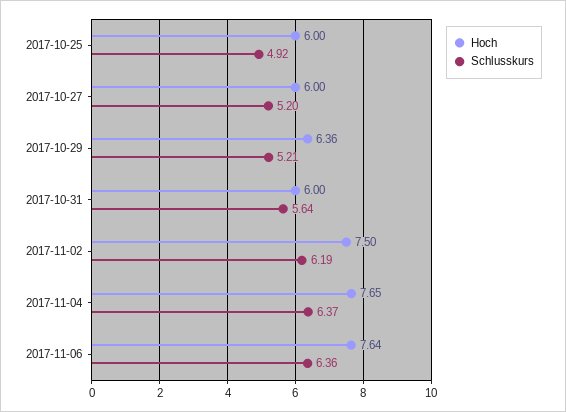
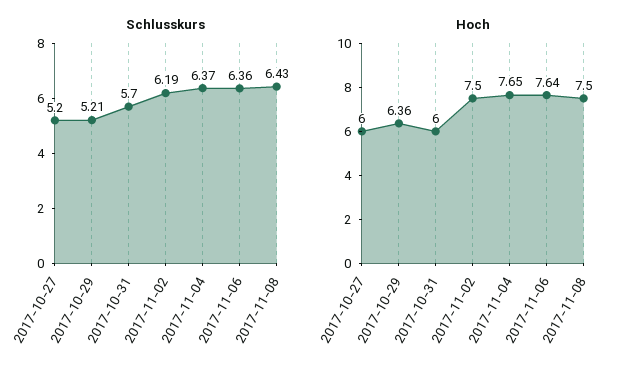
Hoch, 2017-10-25: 6 -> none
Schlusskurs, 2017-10-25: 4.92 -> none
Schlusskurs, 2017-10-31: 5.64 -> 5.7
Schlusskurs, 2017-11-08: none -> 6.43
Hoch, 2017-11-08: none -> 7.5

